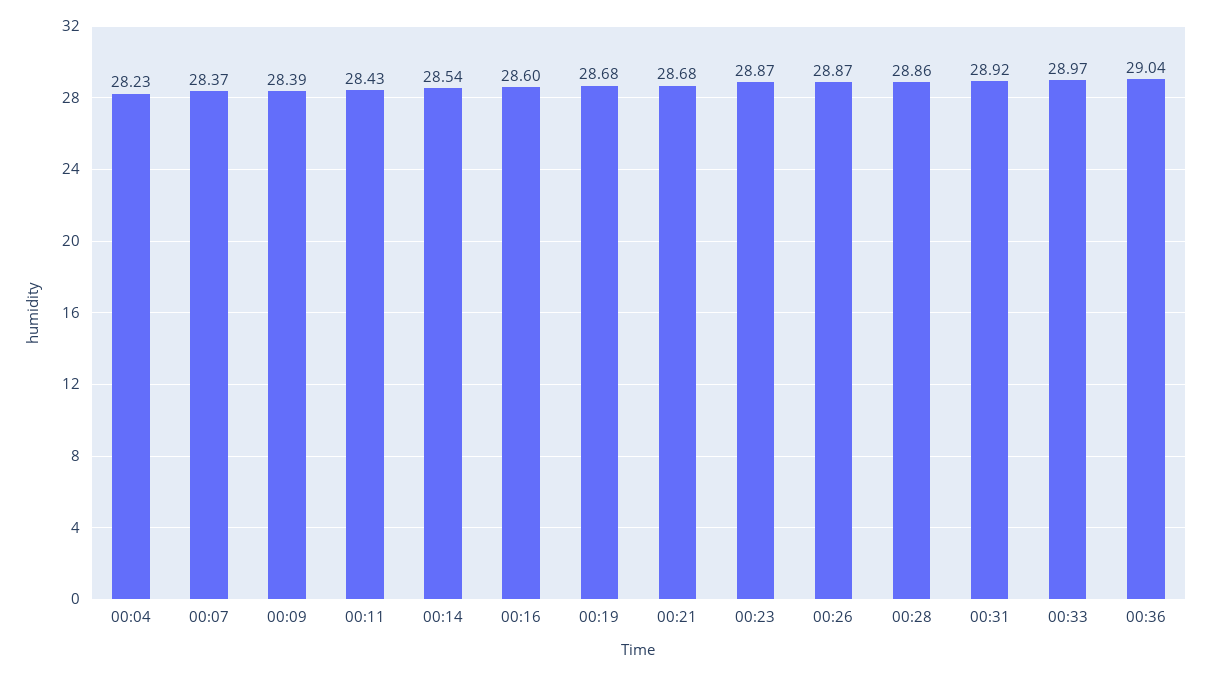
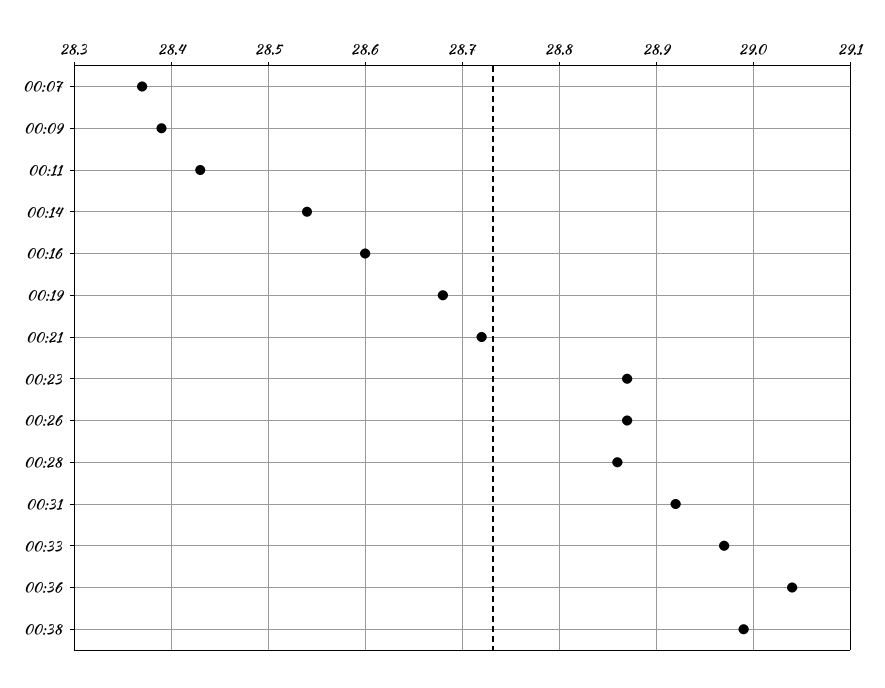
00:04: 28.23 -> none
00:21: 28.68 -> 28.72
00:38: none -> 28.99

